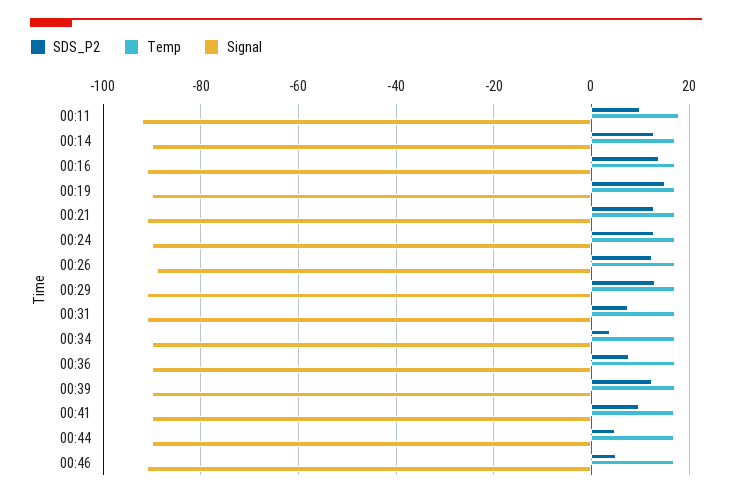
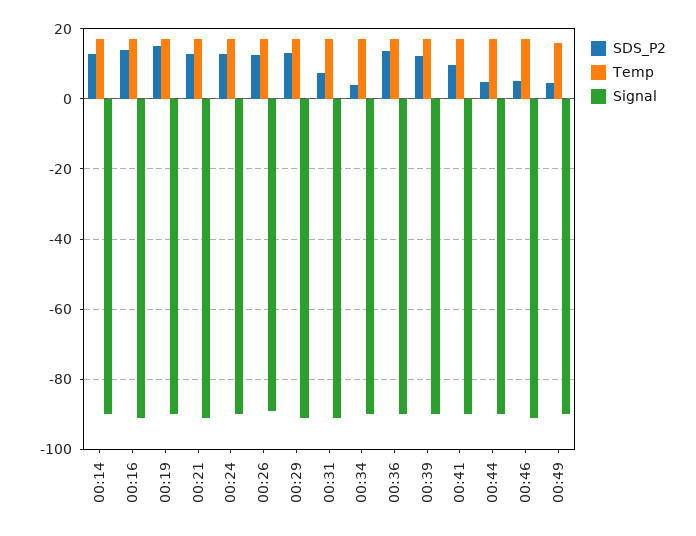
SDS_P2, 00:11: 10 -> none
Temp, 00:11: 18 -> none
Signal, 00:11: -92 -> none
SDS_P2, 00:36: 8 -> 14
SDS_P2, 00:49: none -> 4
Temp, 00:49: none -> 16
Signal, 00:49: none -> -90

